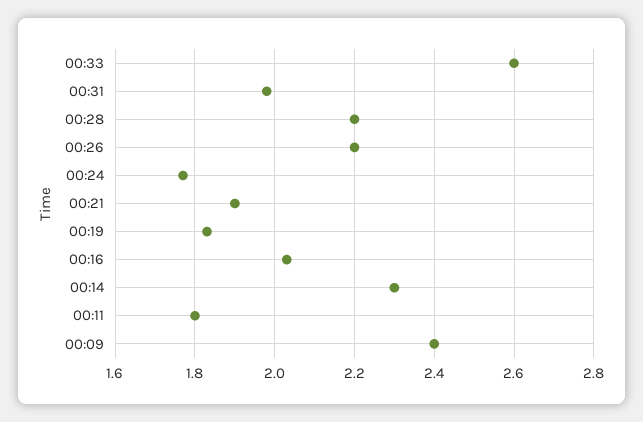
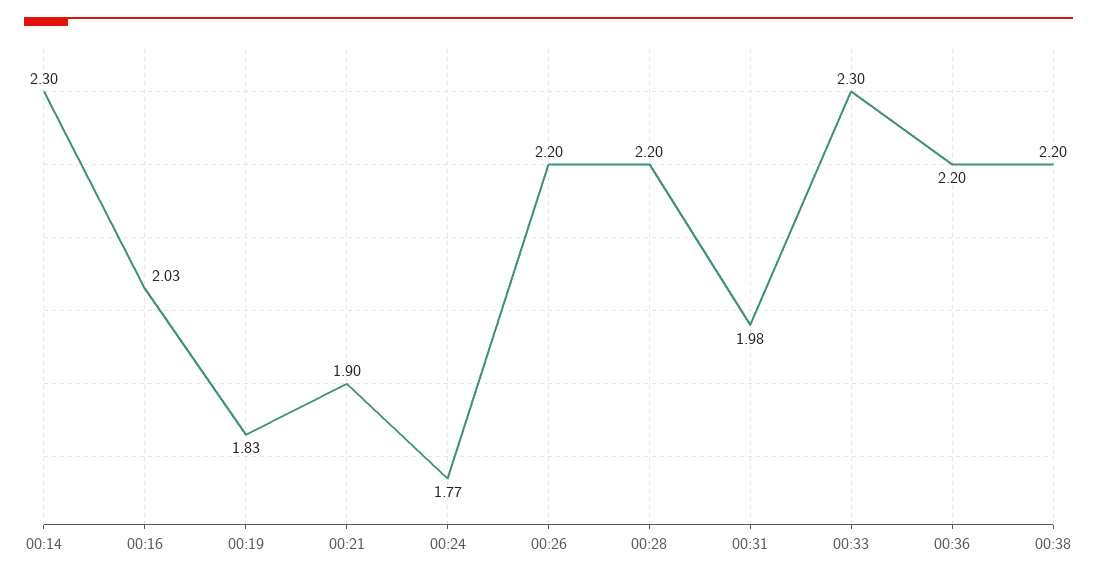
00:33: 2.6 -> 2.3
00:11: 1.8 -> none
00:09: 2.4 -> none
00:36: none -> 2.2
00:38: none -> 2.2

